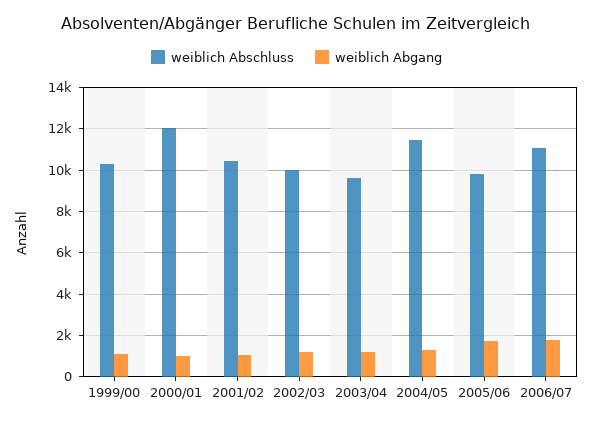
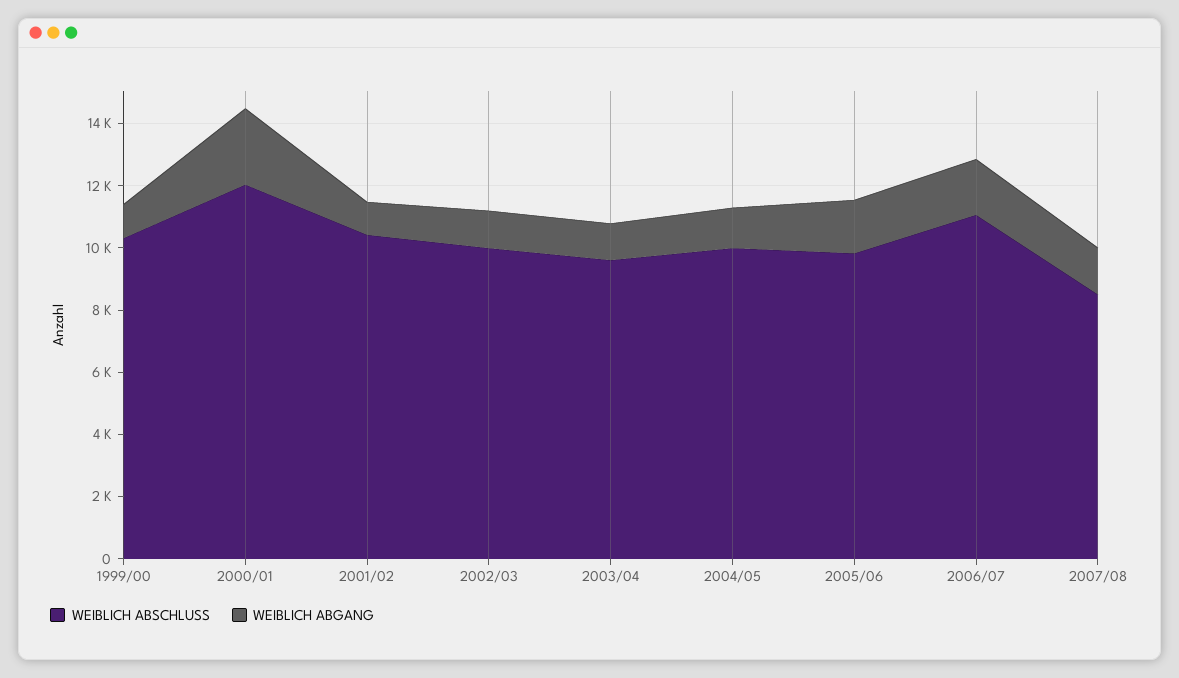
weiblich Abgang, 2000/01: 1000 -> 2500
weiblich Abschluss, 2004/05: 11500 -> 10000
weiblich Abschluss, 2007/08: none -> 8500
weiblich Abgang, 2007/08: none -> 1500

